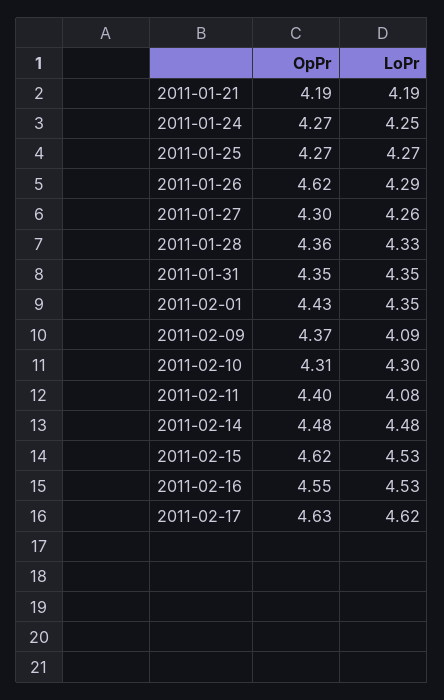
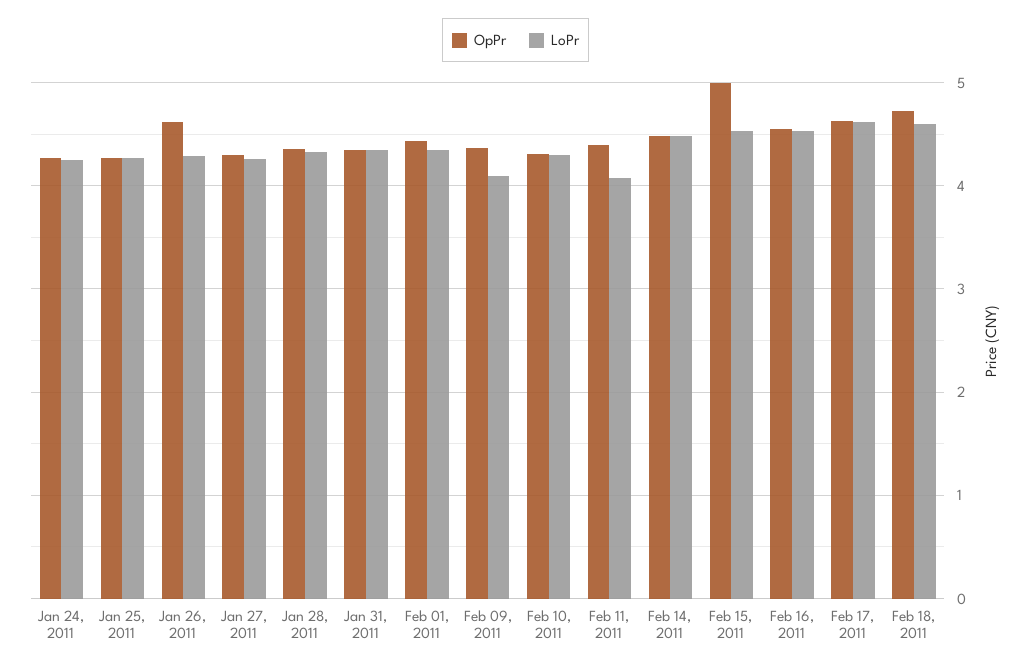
OpPr, 2011-01-21: 4.19 -> none
LoPr, 2011-01-21: 4.19 -> none
OpPr, 2011-02-15: 4.62 -> 5
OpPr, Feb 18, 2011: none -> 4.7
LoPr, Feb 18, 2011: none -> 4.6

